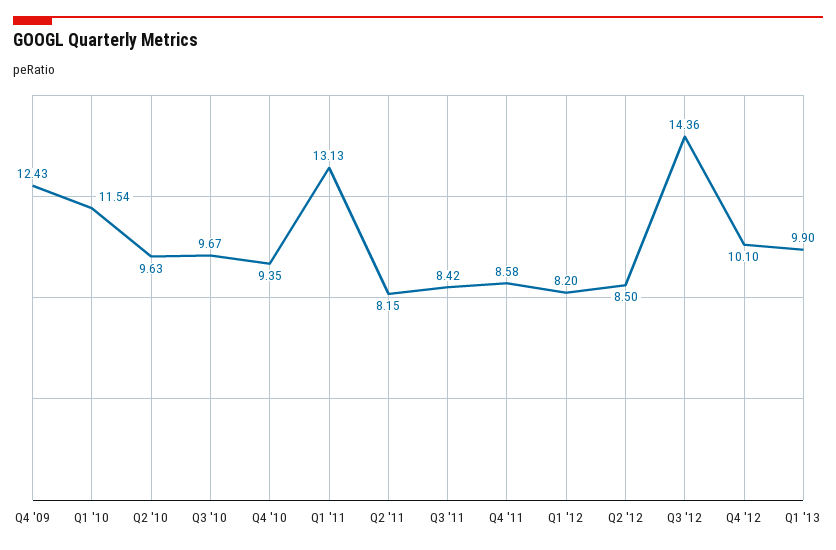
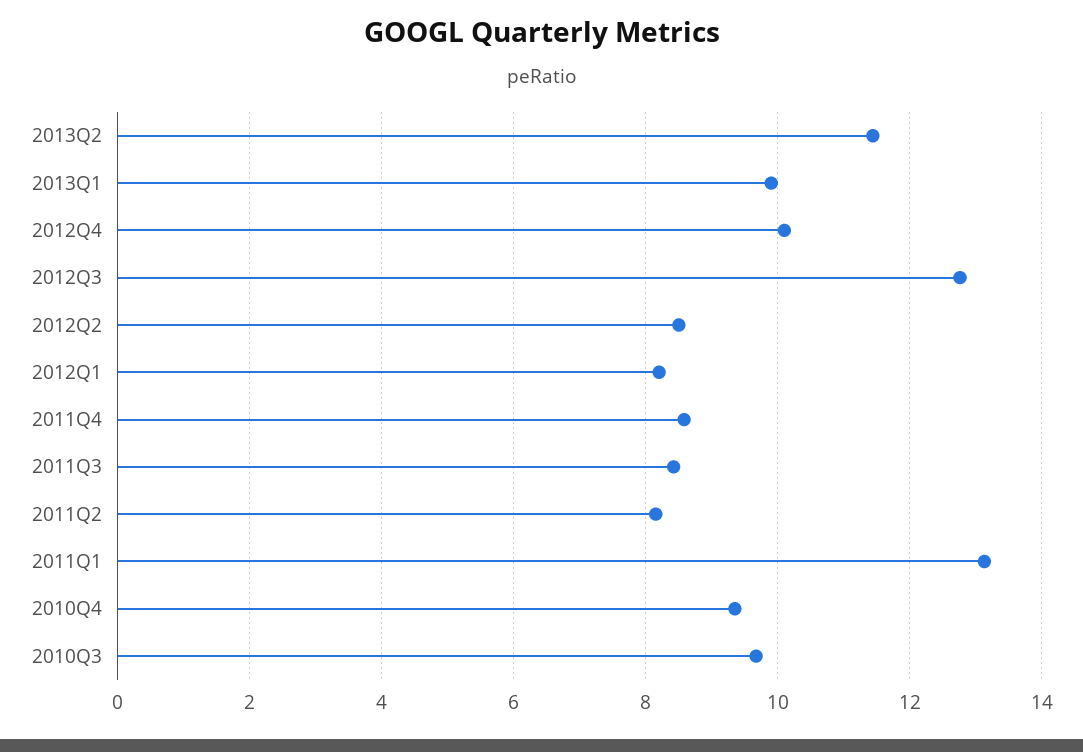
Q4 '09: 12.43 -> none
Q1 '10: 11.54 -> none
Q2 '10: 9.63 -> none
Q3 '12: 14.36 -> 12.8
2013Q2: none -> 11.4

